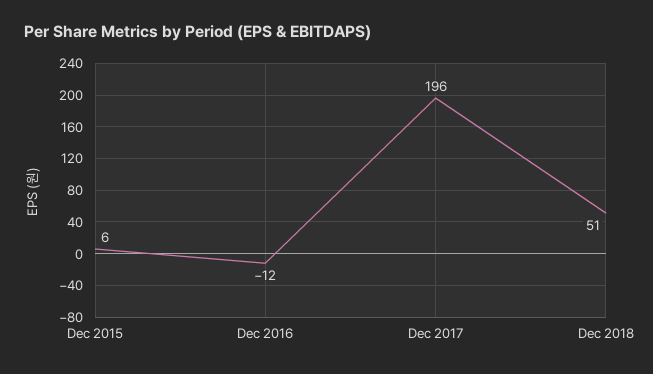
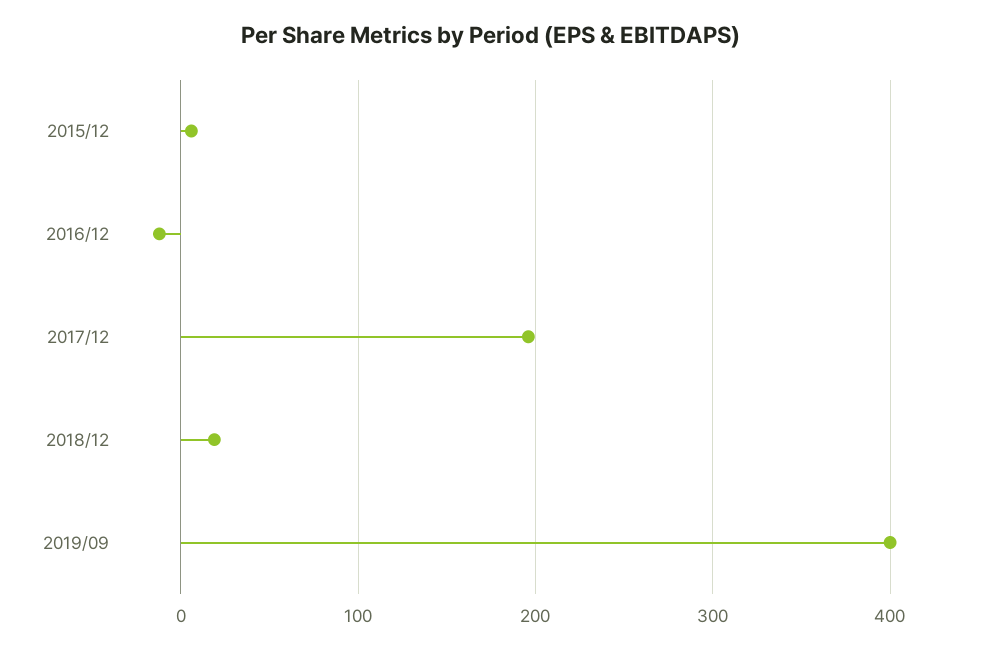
Dec 2018: 51 -> 20
2019/09: none -> 400

